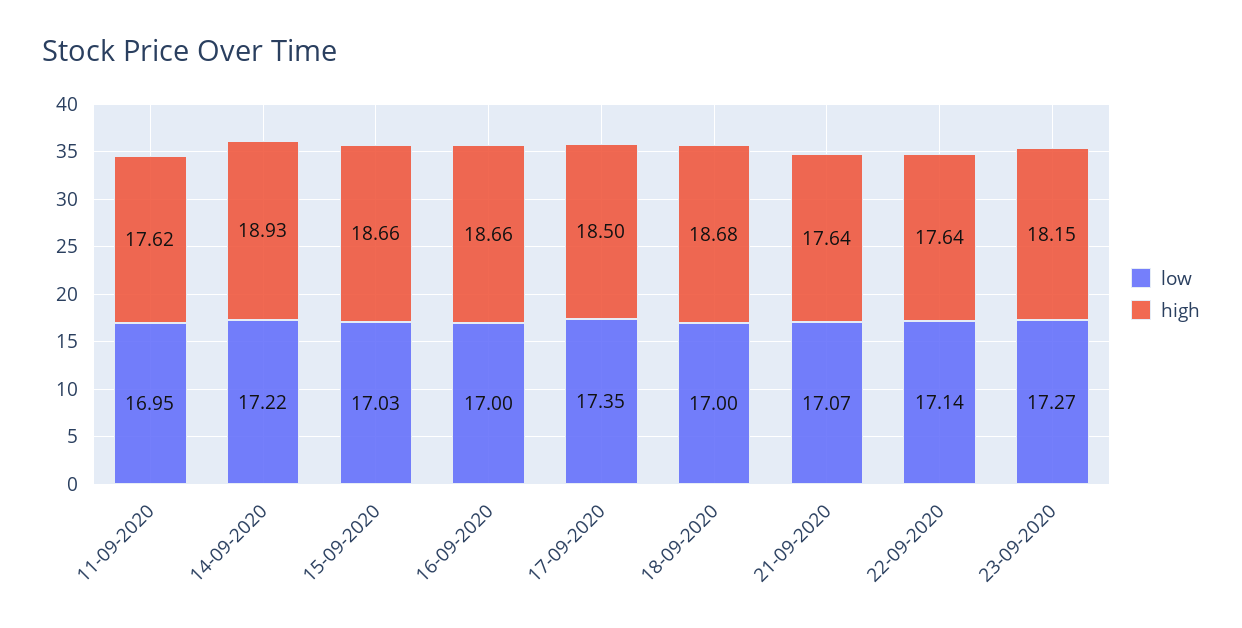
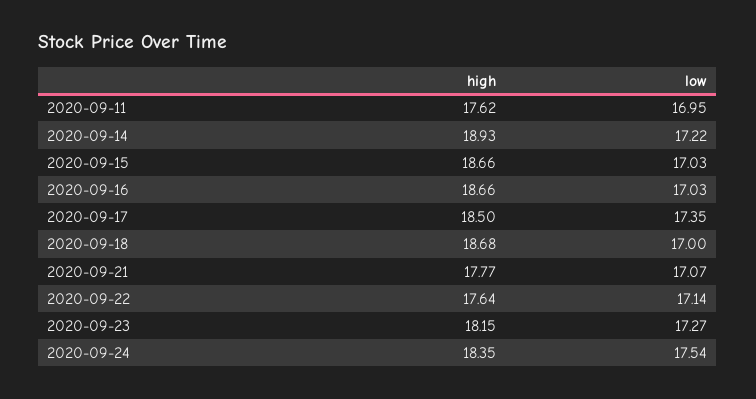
low, 16-09-2020: 17 -> 17.03
high, 21-09-2020: 17.64 -> 17.77
high, 2020-09-24: none -> 18.35
low, 2020-09-24: none -> 17.54

